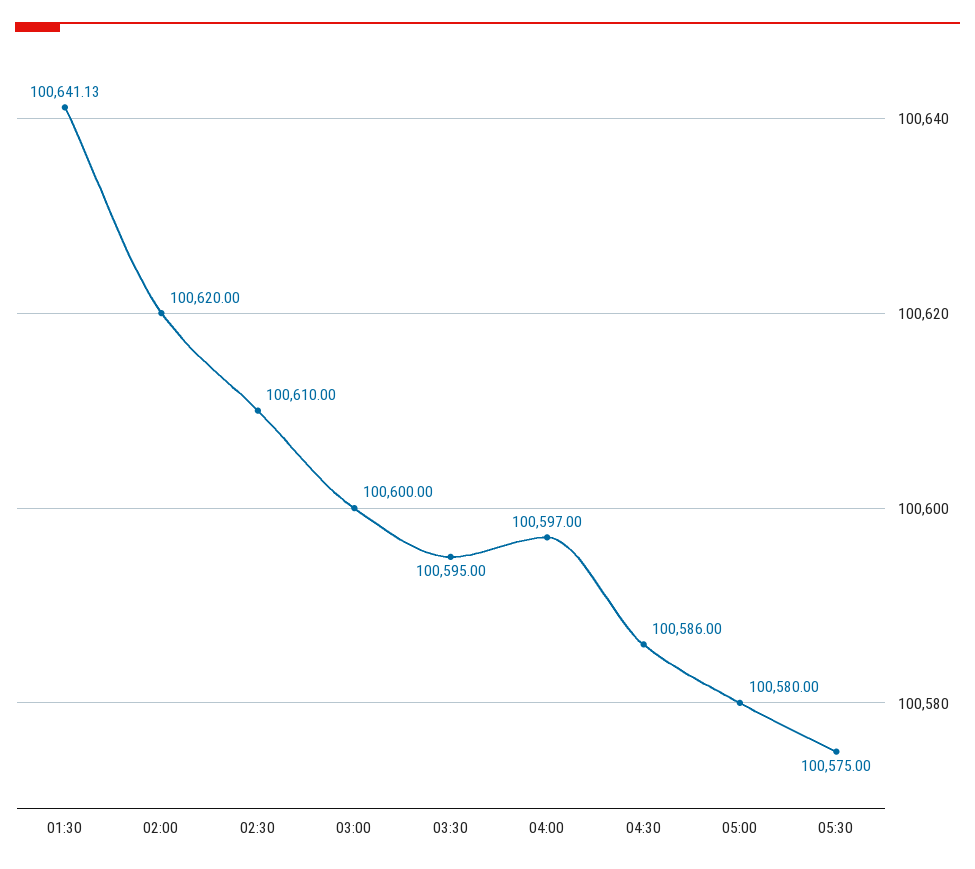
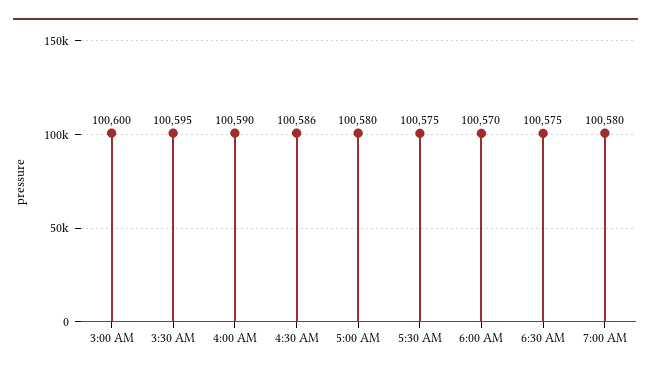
01:30: 100641.13 -> none
02:00: 100620 -> none
02:30: 100610 -> none
04:00: 100597 -> 100590
6:00 AM: none -> 100570
6:30 AM: none -> 100575
7:00 AM: none -> 100580

